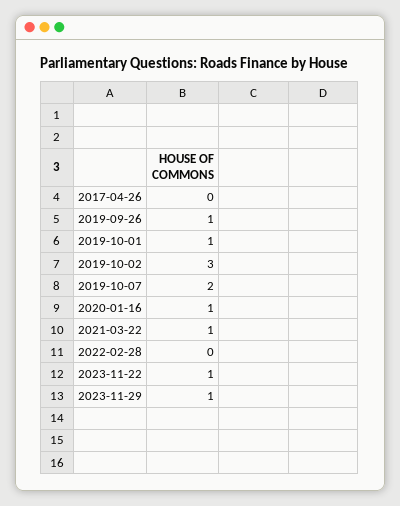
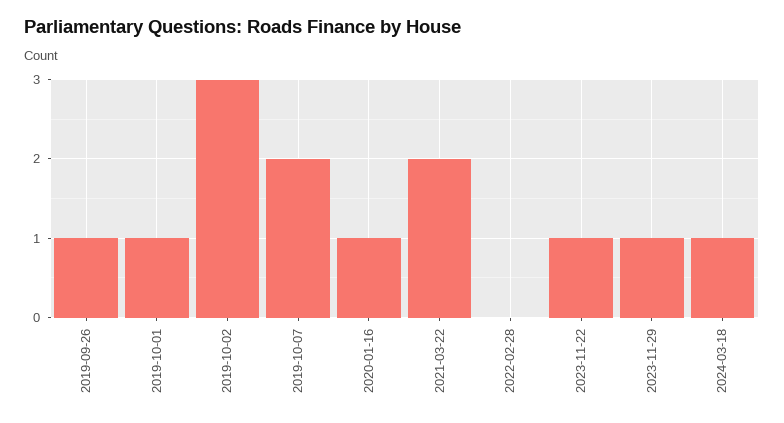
2017-04-26: 0 -> none
2021-03-22: 1 -> 2
2024-03-18: none -> 1

